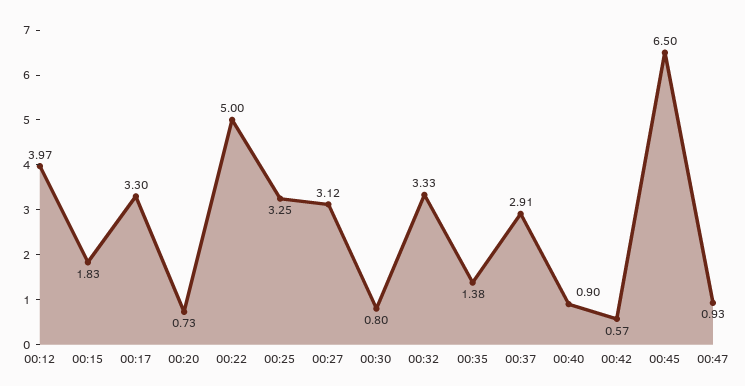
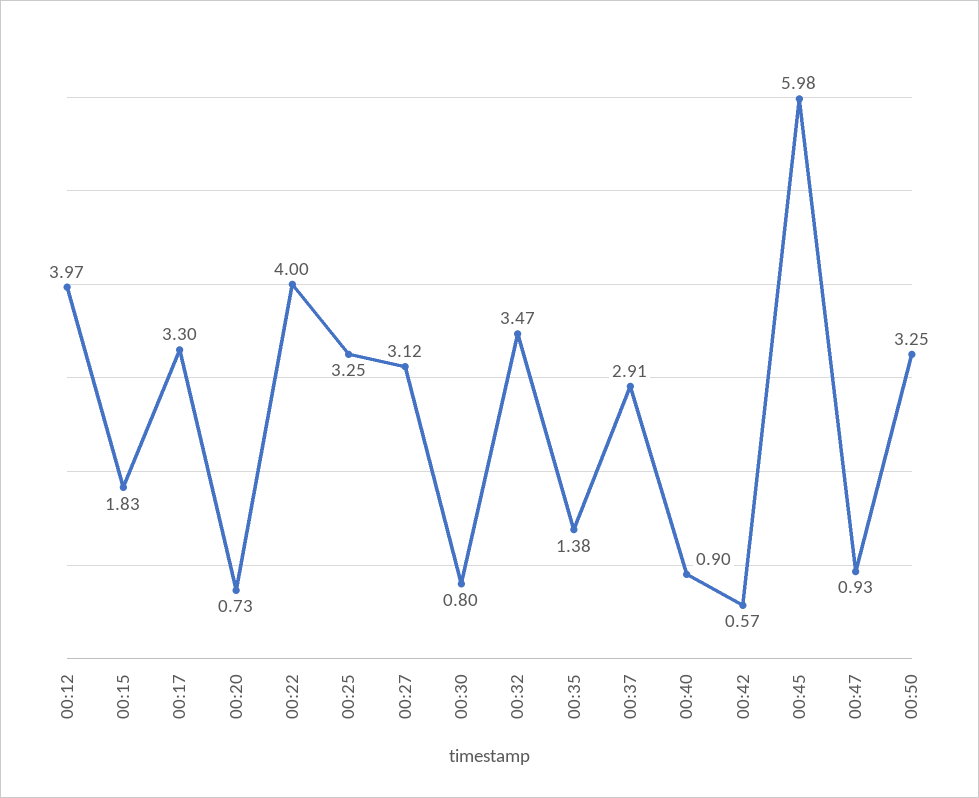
00:22: 5 -> 4
00:32: 3.33 -> 3.47
00:45: 6.5 -> 5.98
00:50: none -> 3.25

